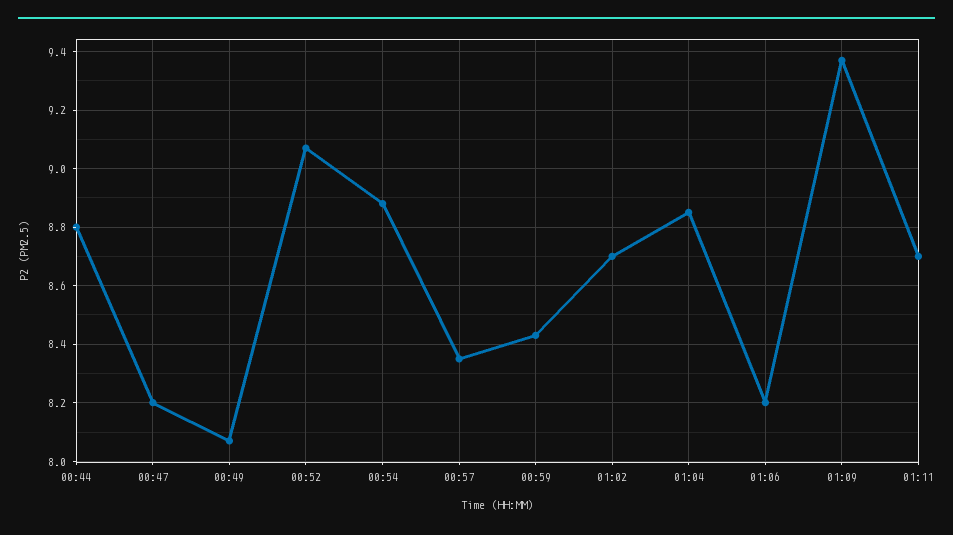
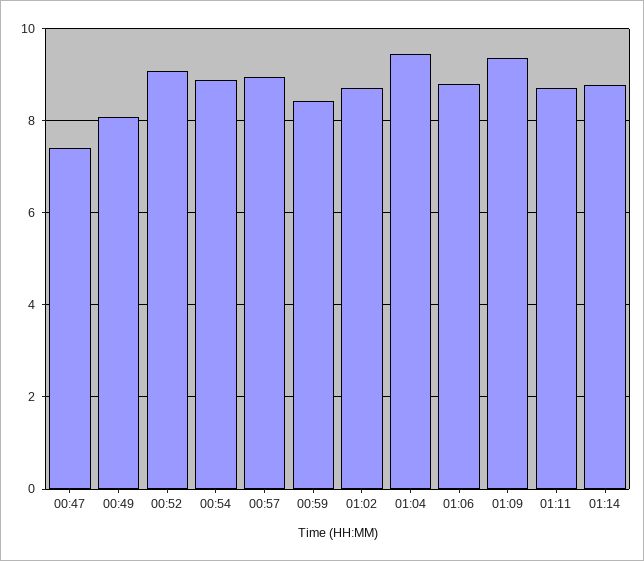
00:44: 8.8 -> none
00:47: 8.2 -> 7.4
00:57: 8.35 -> 9
01:04: 8.85 -> 9.4
01:06: 8.2 -> 8.8
01:14: none -> 8.8

